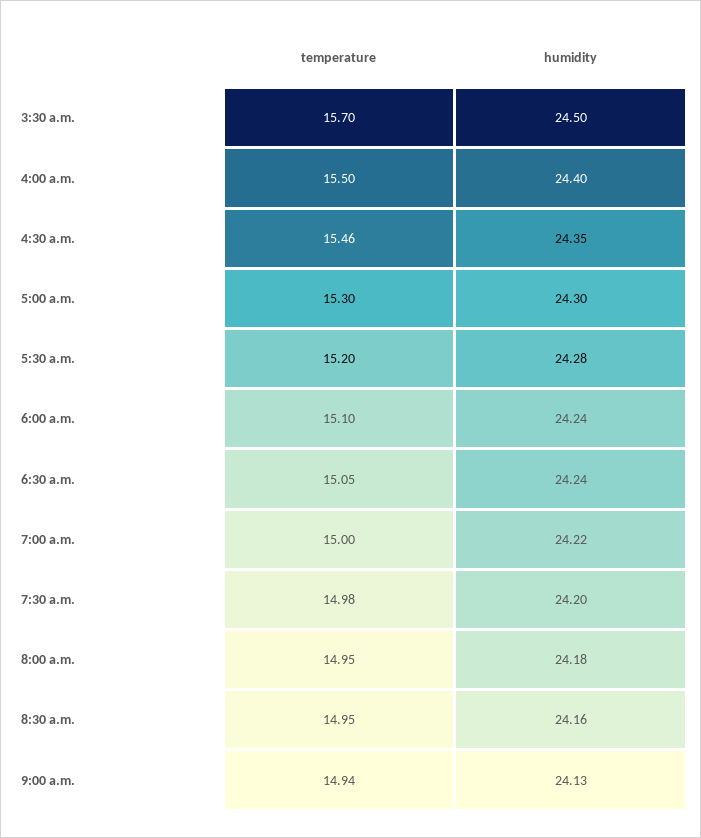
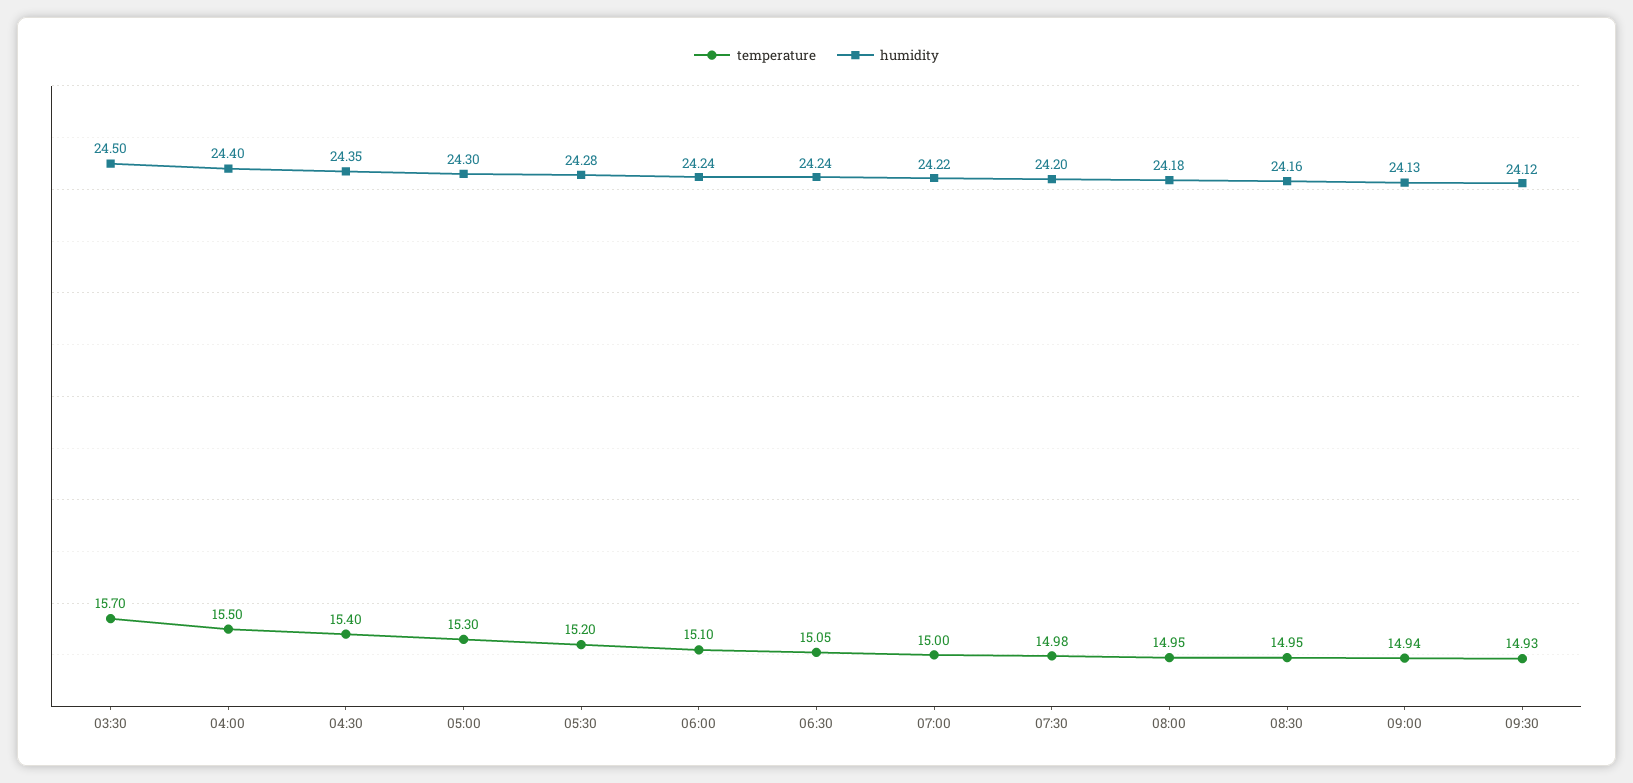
temperature, 4:30 a.m.: 15.46 -> 15.4
temperature, 09:30: none -> 14.93
humidity, 09:30: none -> 24.12

